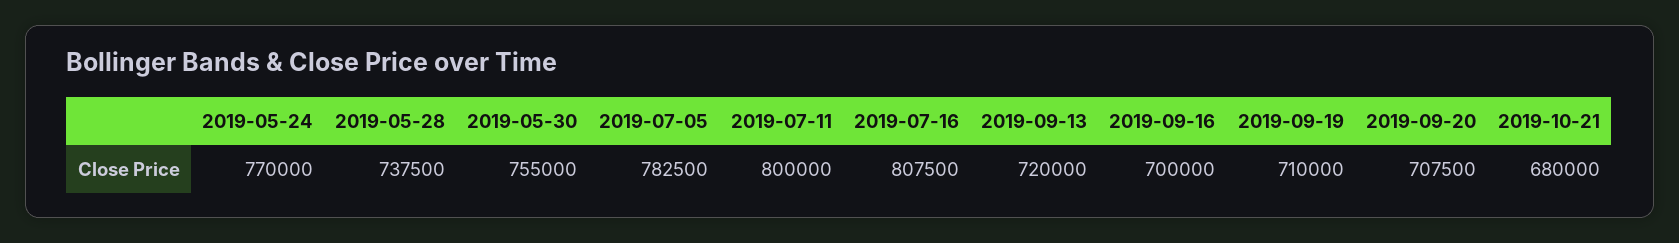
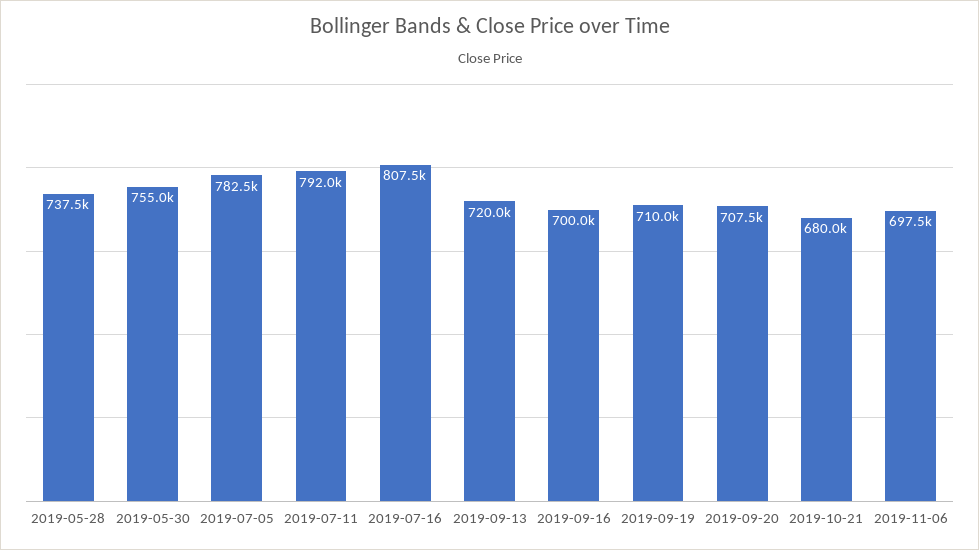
2019-05-24: 770000 -> none
2019-07-11: 800000 -> 792000
2019-11-06: none -> 697500

